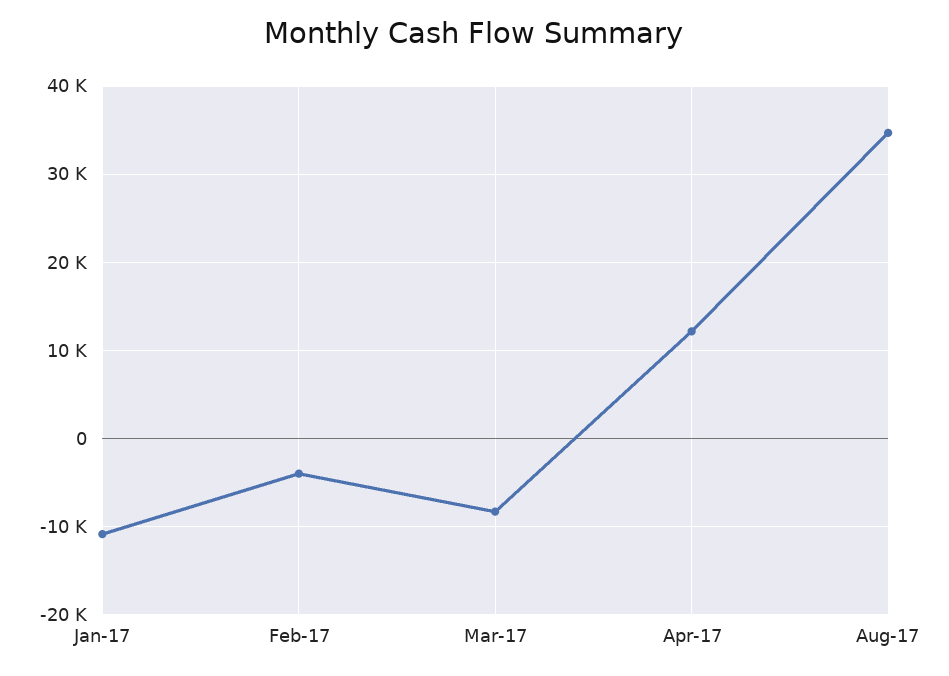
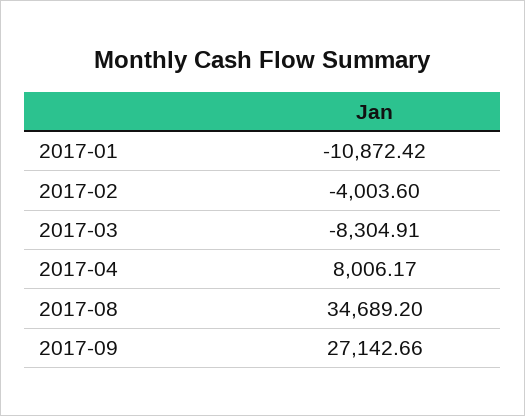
Apr-17: 12000 -> 8006.17
2017-09: none -> 27142.66

